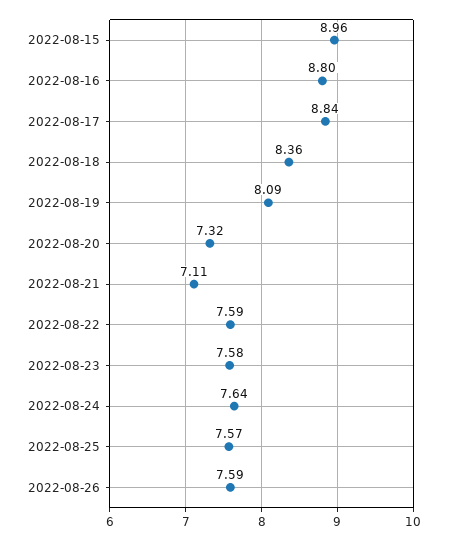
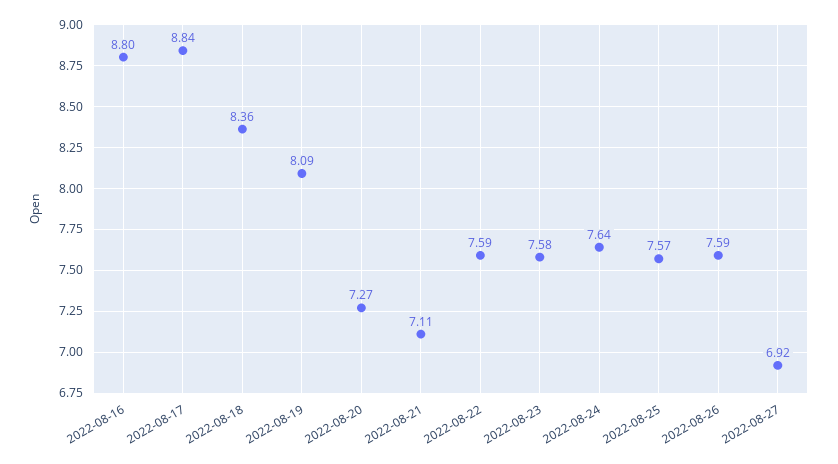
2022-08-15: 8.96 -> none
2022-08-20: 7.32 -> 7.27
2022-08-27: none -> 6.92

